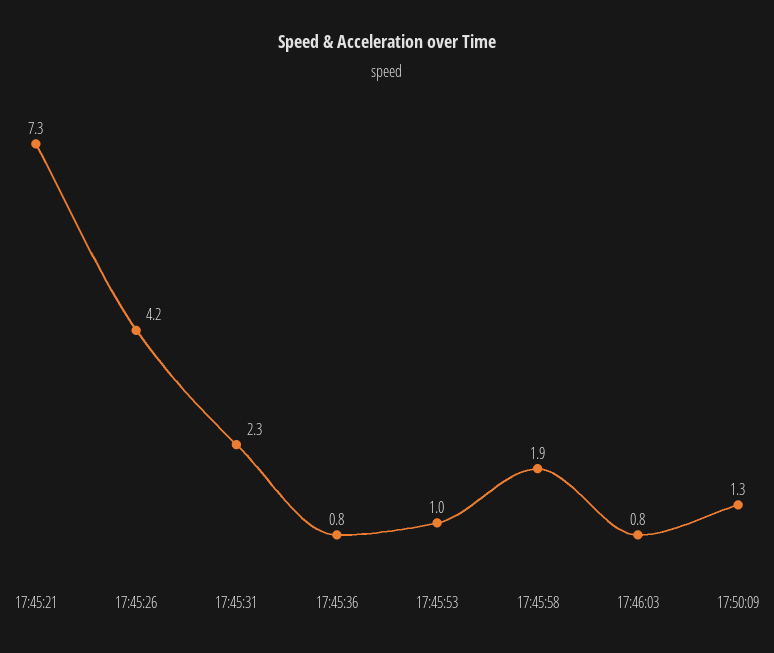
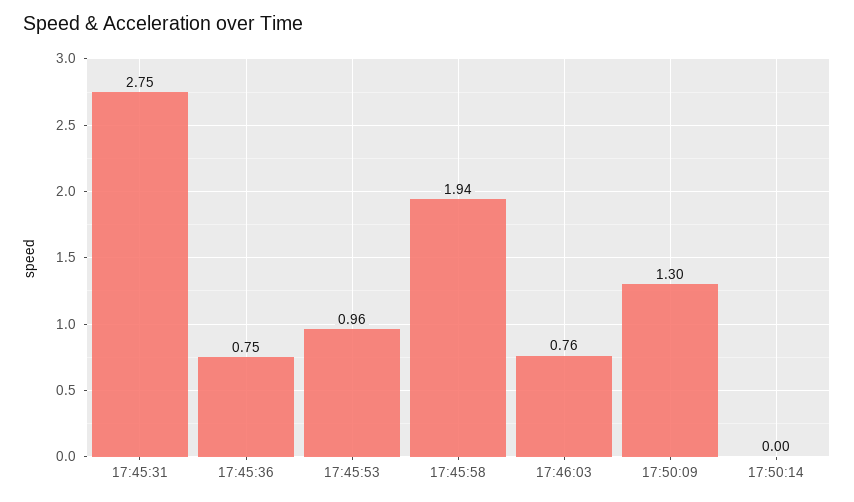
17:45:21: 7.3 -> none
17:45:26: 4.2 -> none
17:45:31: 2.3 -> 2.75
17:50:14: none -> 0

